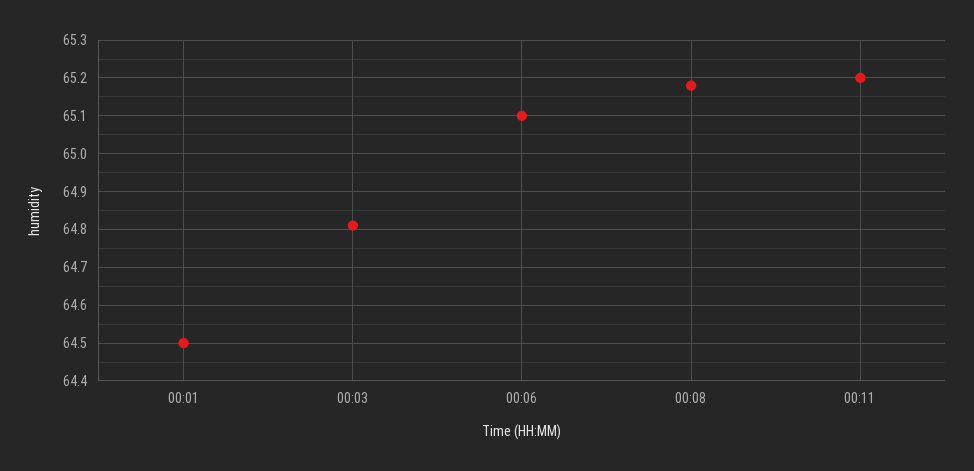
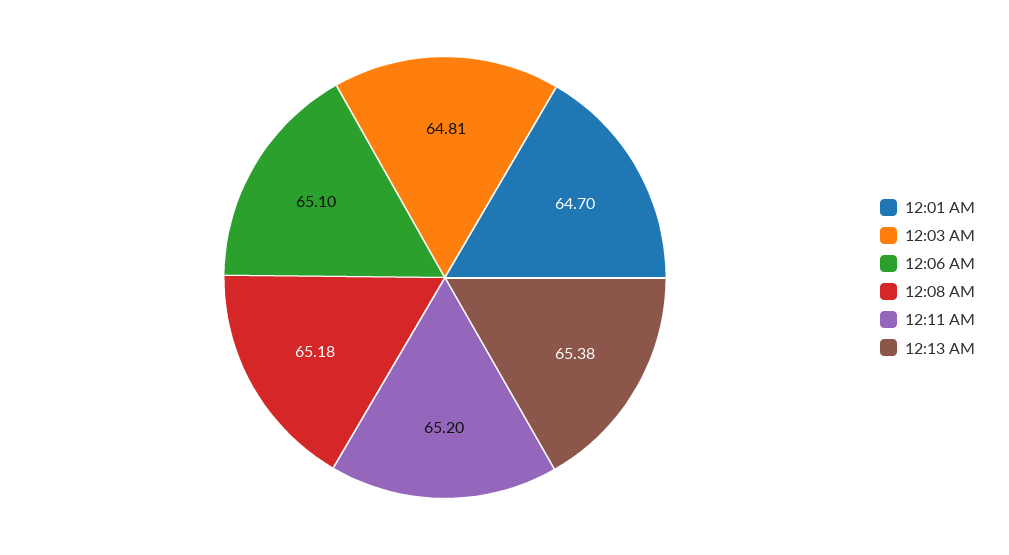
00:01: 64.5 -> 64.7
12:13 AM: none -> 65.38

